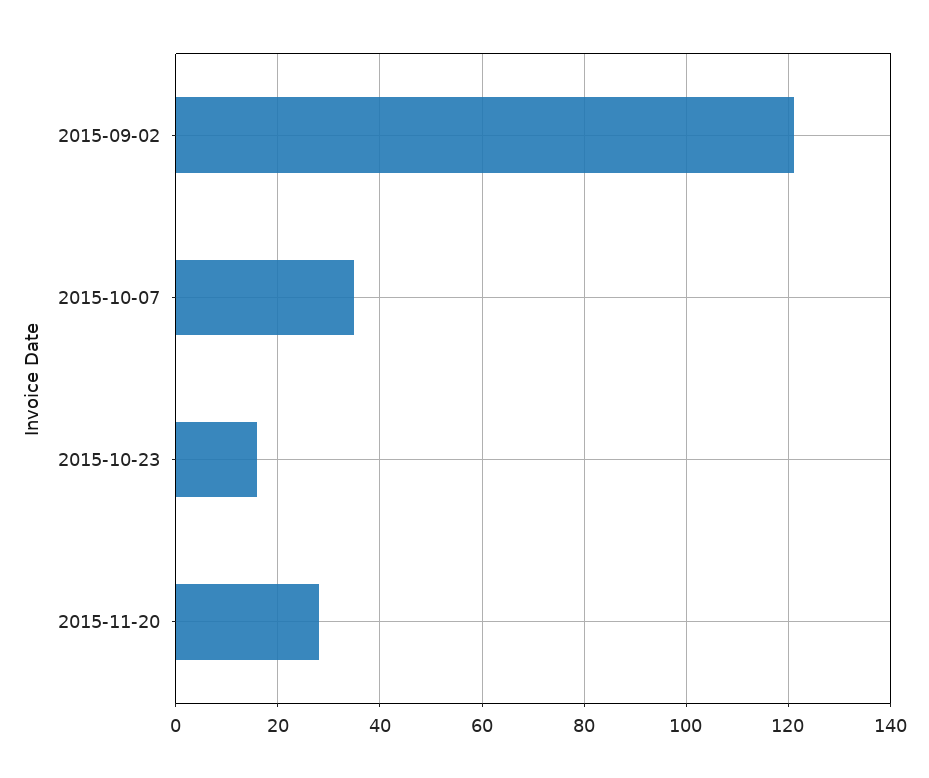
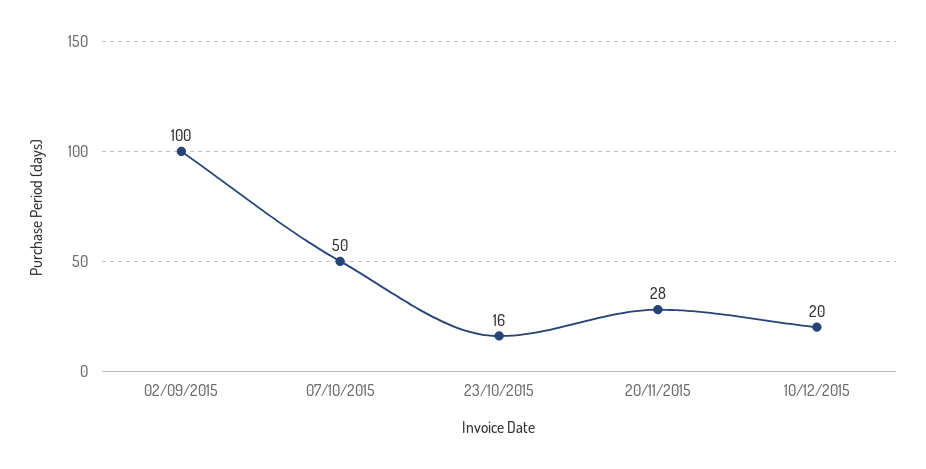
2015-09-02: 120 -> 100
2015-10-07: 35 -> 50
10/12/2015: none -> 20

